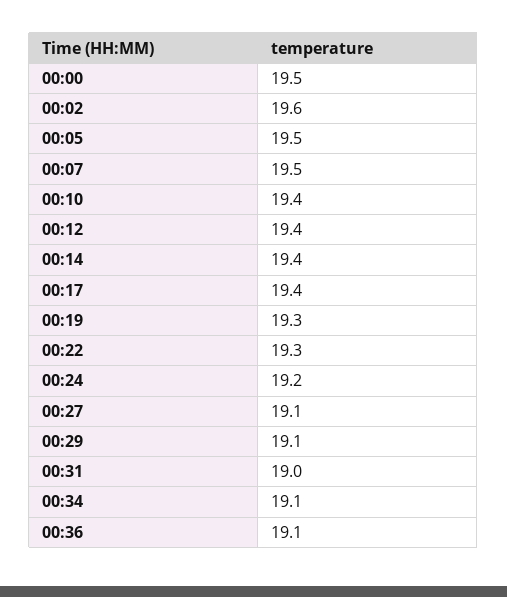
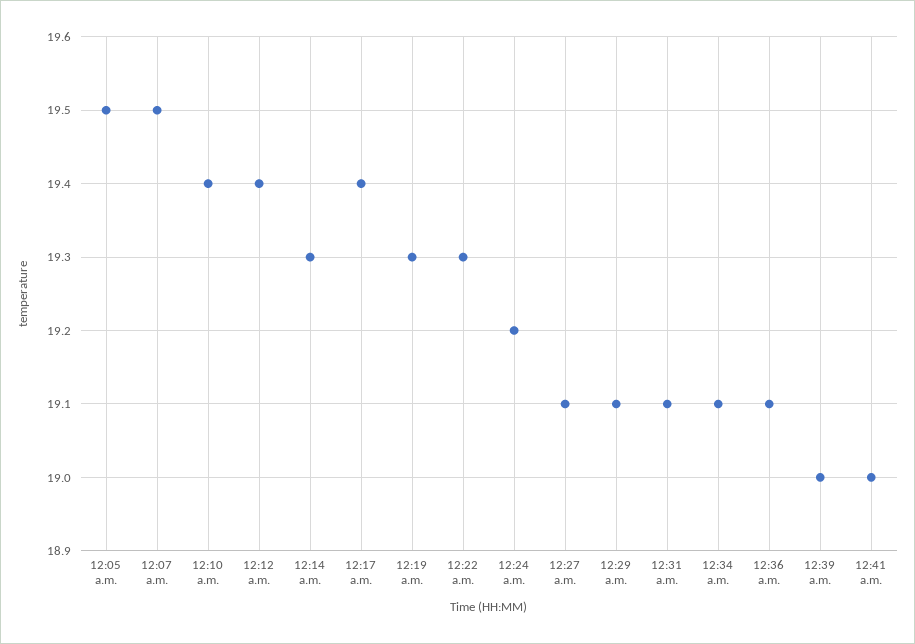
00:00: 19.5 -> none
00:02: 19.6 -> none
00:14: 19.4 -> 19.3
00:31: 19 -> 19.1
12:39 a.m.: none -> 19
12:41 a.m.: none -> 19

